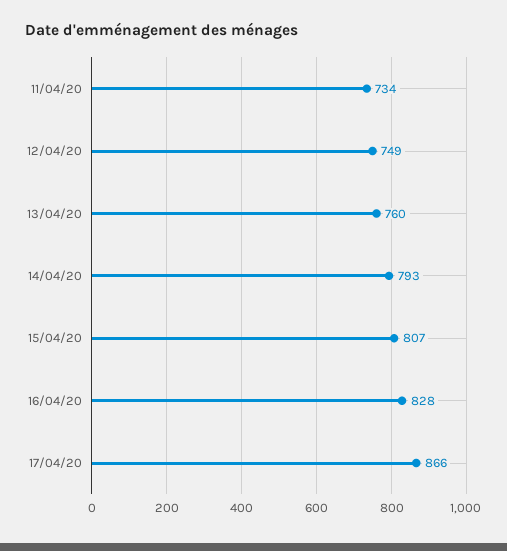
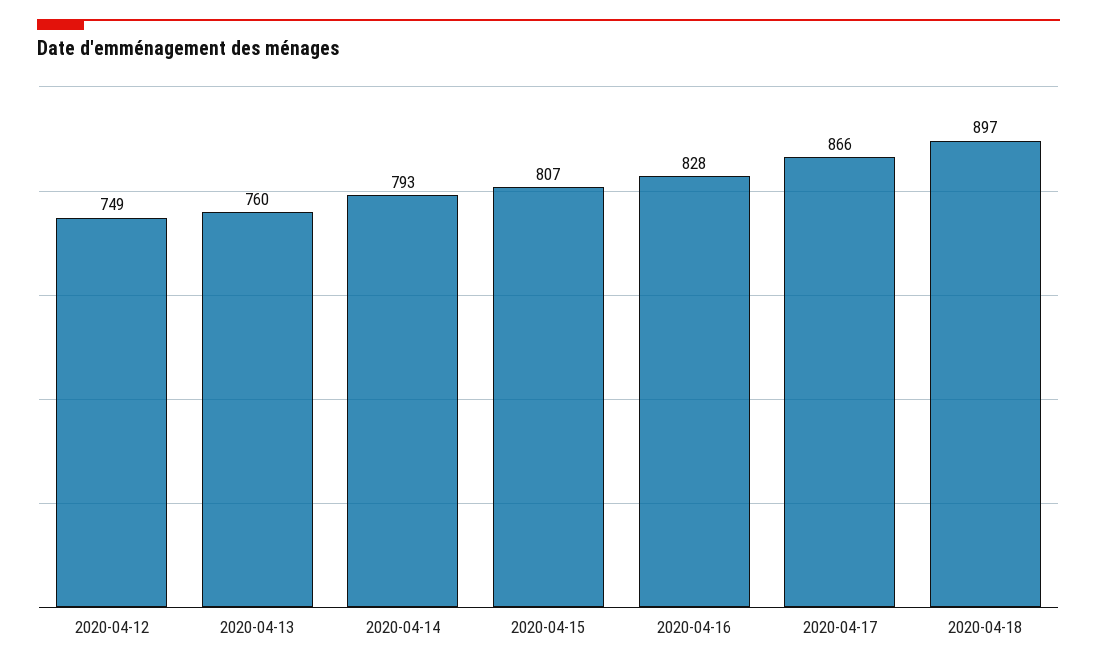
11/04/20: 734 -> none
2020-04-18: none -> 897

